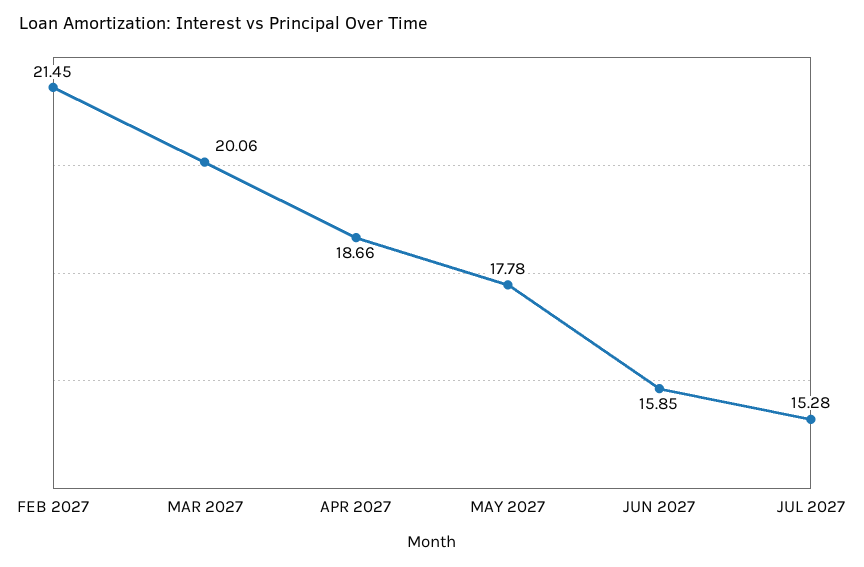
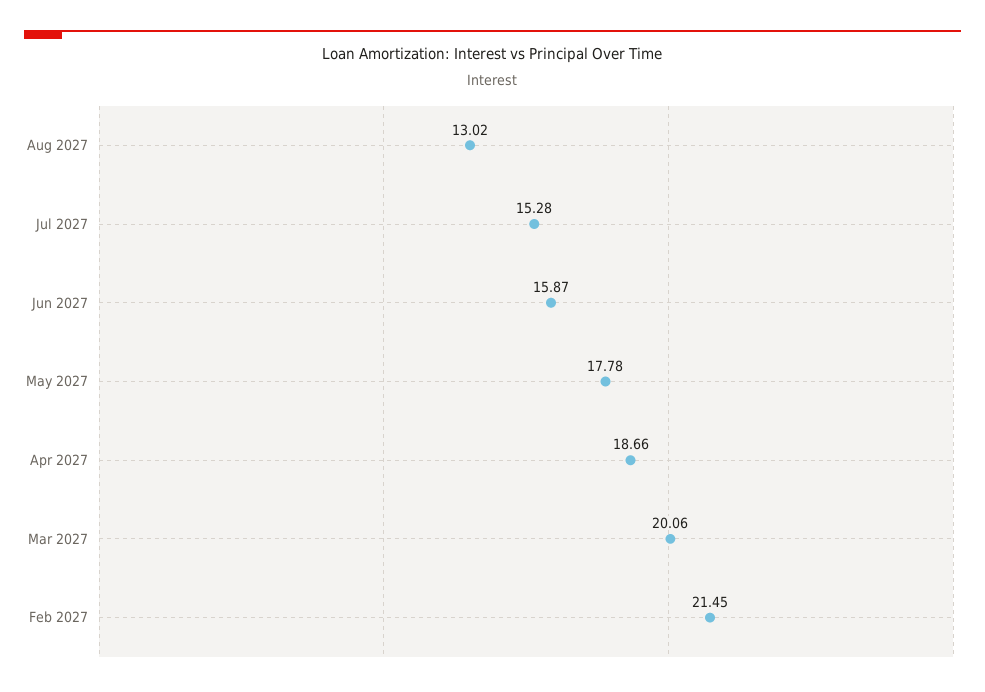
JUN 2027: 15.85 -> 15.87
Aug 2027: none -> 13.02

